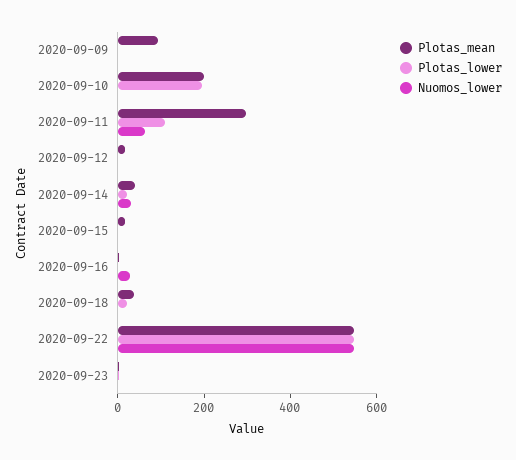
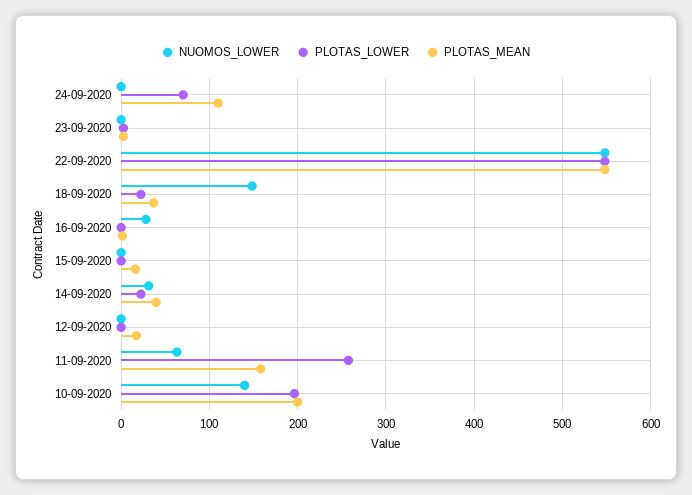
Plotas_mean, 2020-09-09: 100 -> none
Plotas_lower, 2020-09-09: 0 -> none
Nuomos_lower, 2020-09-09: 0 -> none
Nuomos_lower, 2020-09-10: 0 -> 140
Plotas_mean, 2020-09-11: 300 -> 160
Plotas_lower, 2020-09-11: 100 -> 260
Nuomos_lower, 2020-09-18: 0 -> 150
Nuomos_lower, 24-09-2020: none -> 0
Plotas_lower, 24-09-2020: none -> 70
Plotas_mean, 24-09-2020: none -> 110

